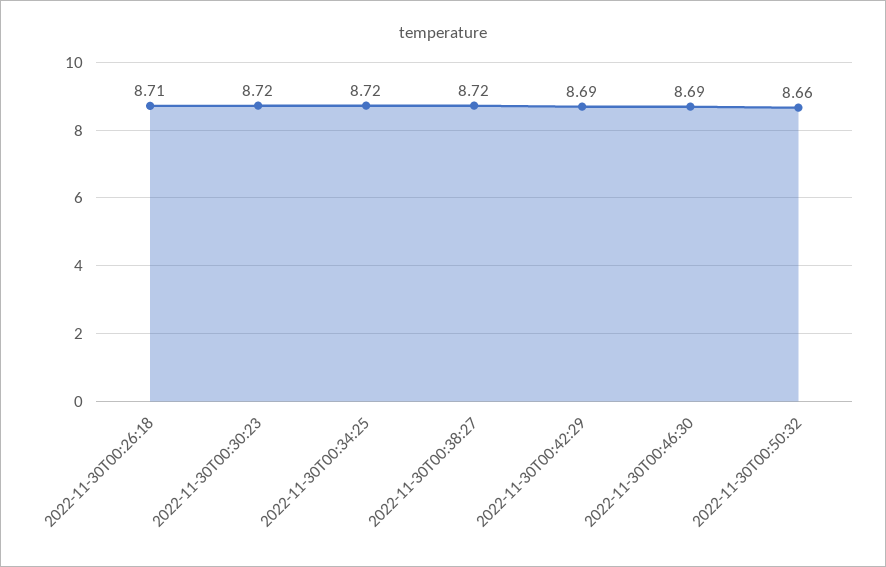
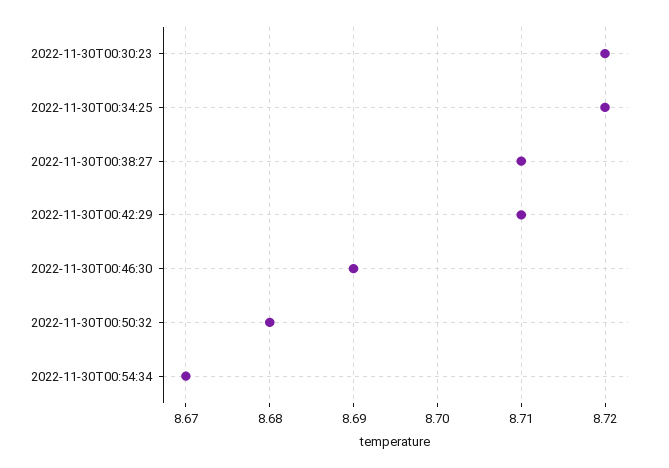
2022-11-30T00:26:18: 8.71 -> none
2022-11-30T00:38:27: 8.72 -> 8.71
2022-11-30T00:42:29: 8.69 -> 8.71
2022-11-30T00:50:32: 8.66 -> 8.68
2022-11-30T00:54:34: none -> 8.67

